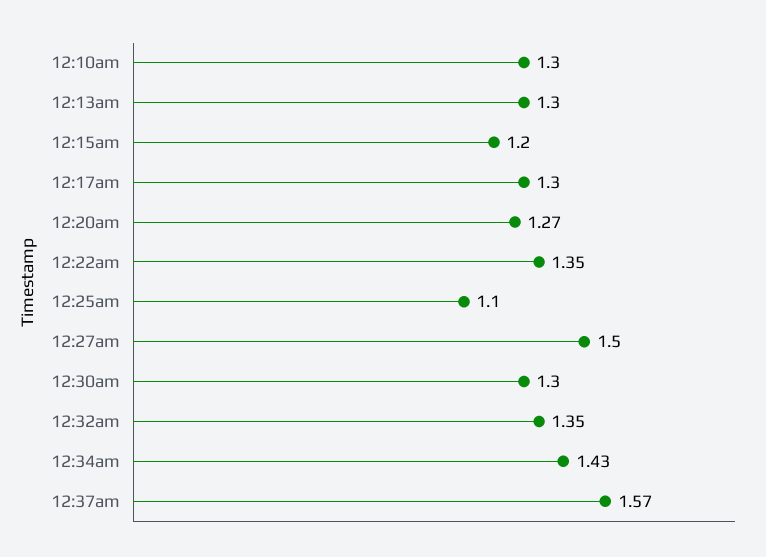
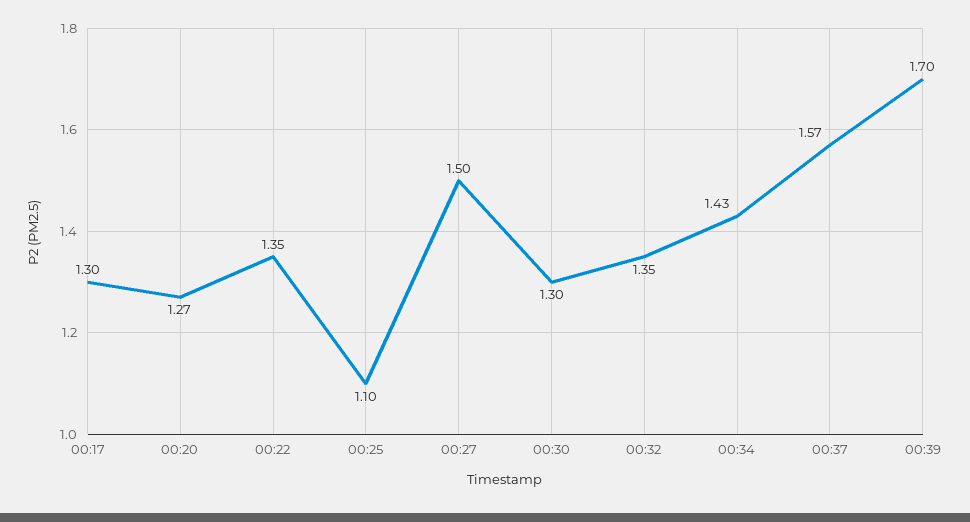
12:10am: 1.3 -> none
12:13am: 1.3 -> none
12:15am: 1.2 -> none
00:39: none -> 1.7

